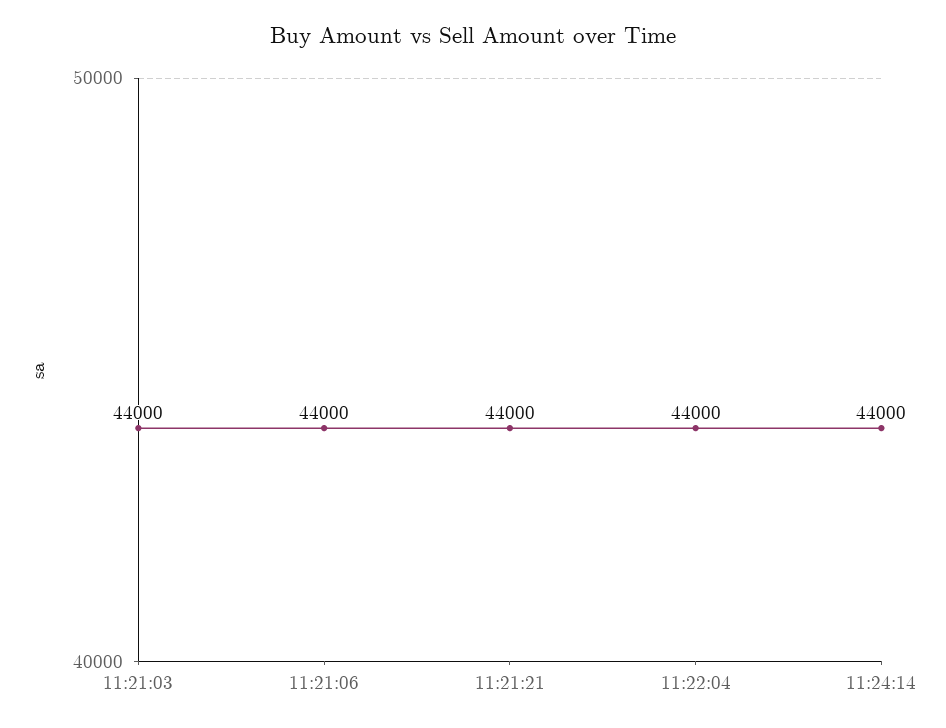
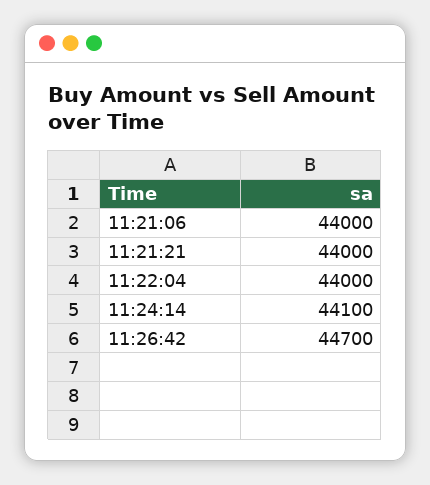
11:21:03: 44000 -> none
11:24:14: 44000 -> 44100
11:26:42: none -> 44700

